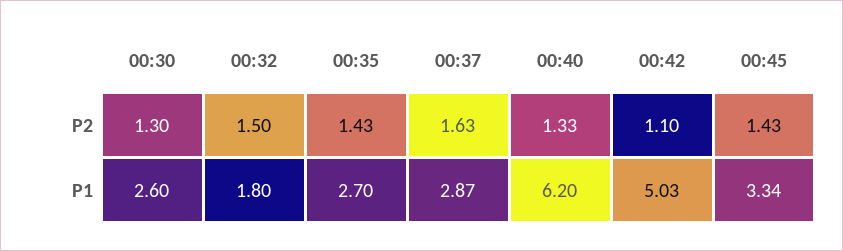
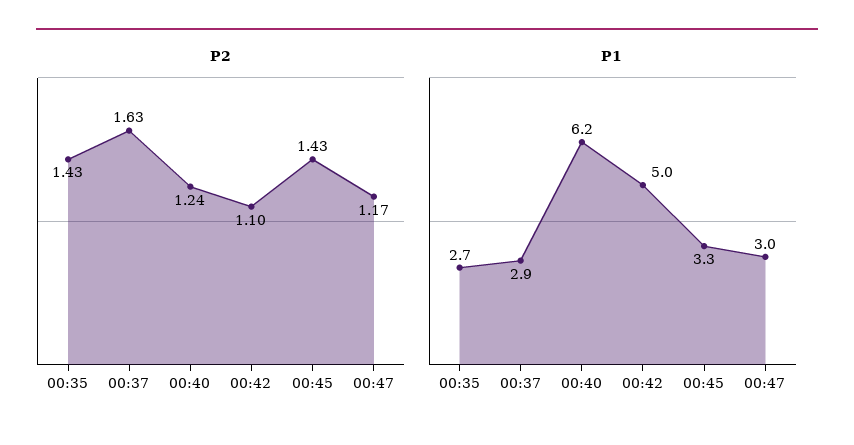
P2, 00:30: 1.3 -> none
P2, 00:32: 1.5 -> none
P2, 00:40: 1.33 -> 1.24
P1, 00:30: 2.6 -> none
P1, 00:32: 1.8 -> none
P2, 00:47: none -> 1.17
P1, 00:47: none -> 3

